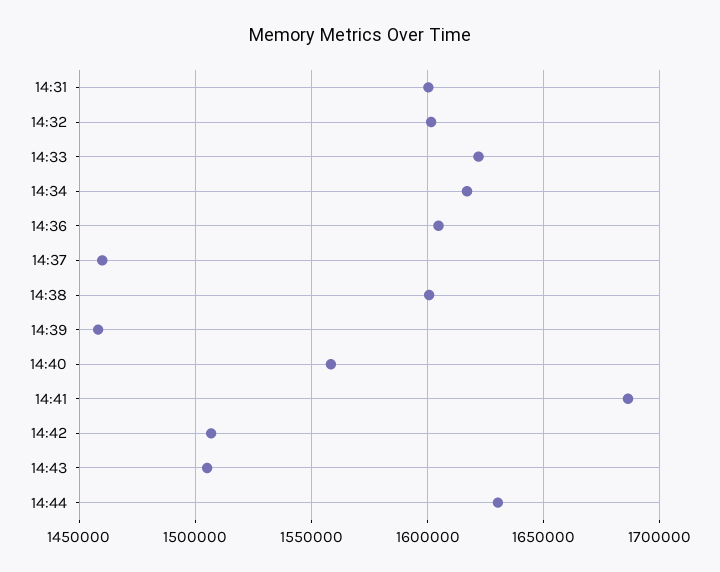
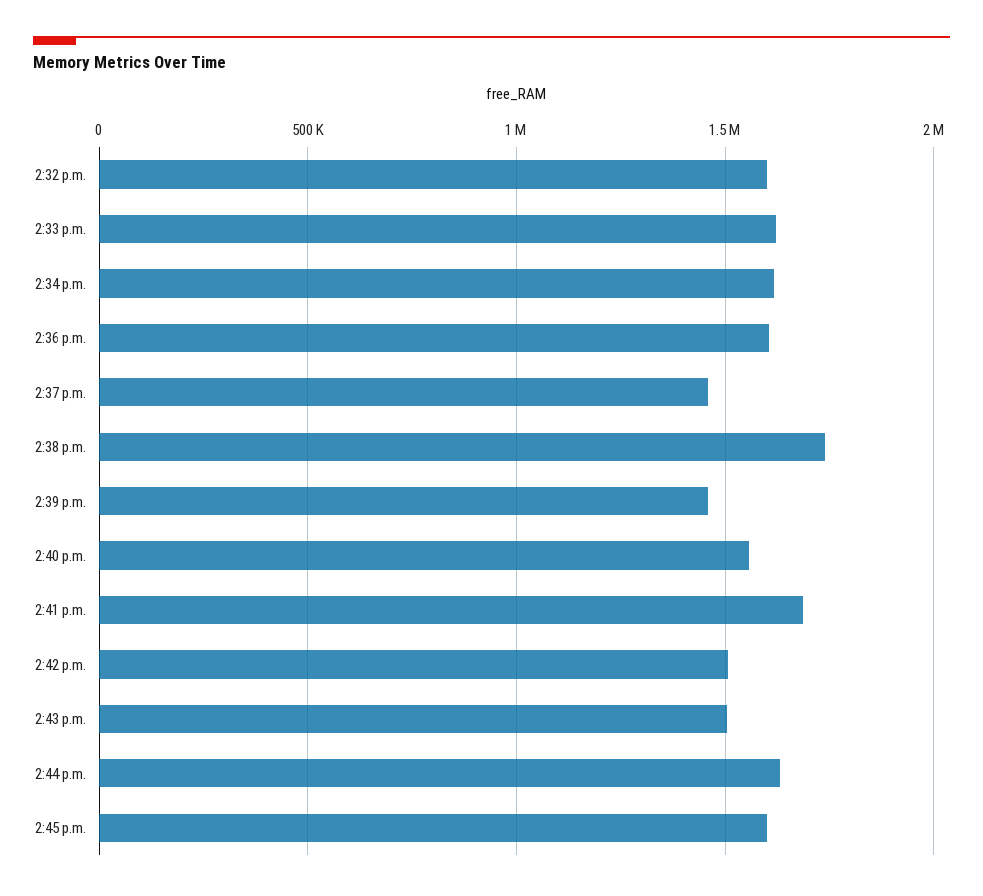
14:31: 1600000 -> none
14:38: 1600000 -> 1750000
2:45 p.m.: none -> 1600000

